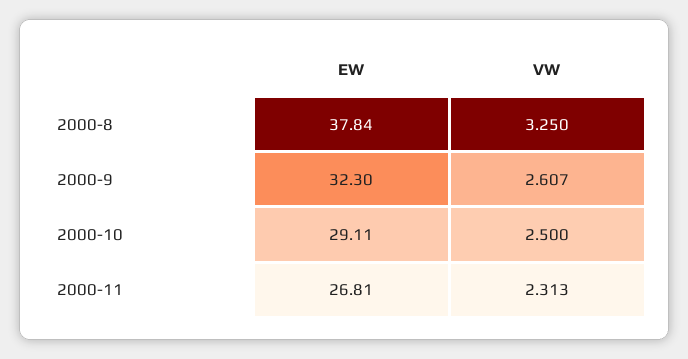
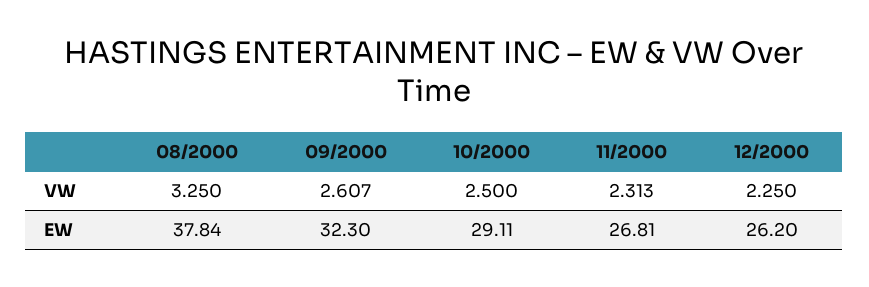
VW, 12/2000: none -> 2.25
EW, 12/2000: none -> 26.2

